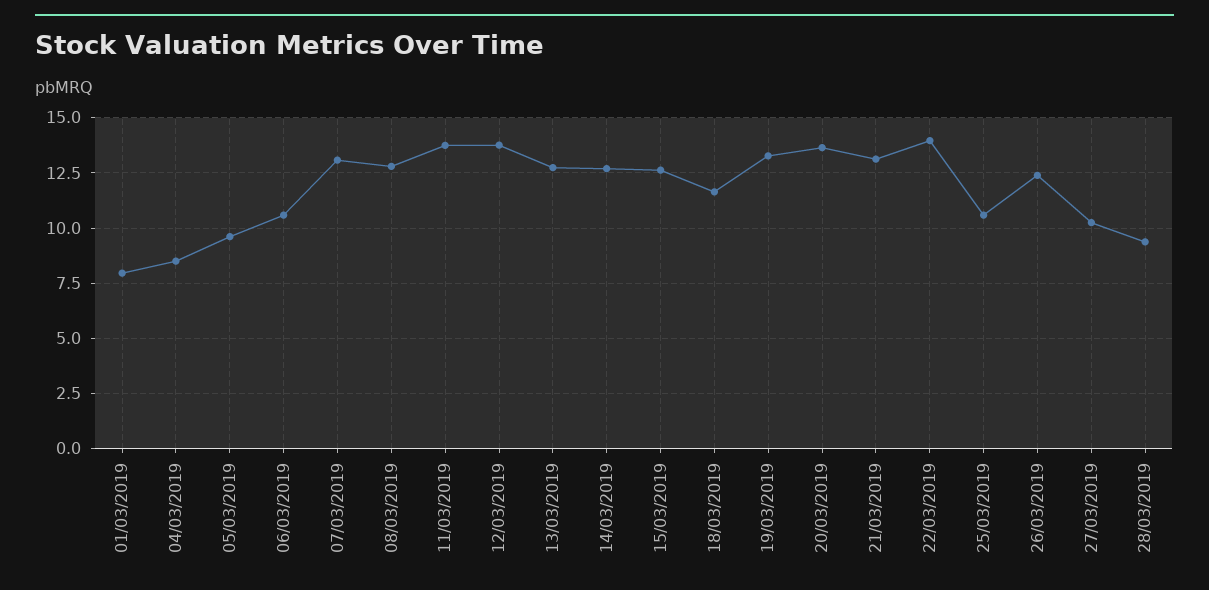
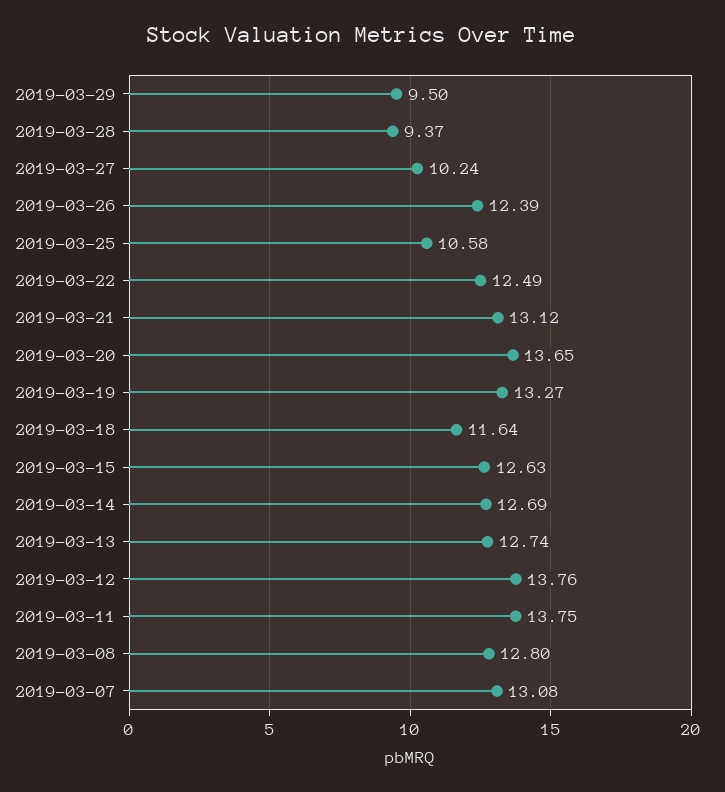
01/03/2019: 8 -> none
04/03/2019: 8.5 -> none
05/03/2019: 9.5 -> none
06/03/2019: 10.5 -> none
22/03/2019: 14 -> 12.49
2019-03-29: none -> 9.5

